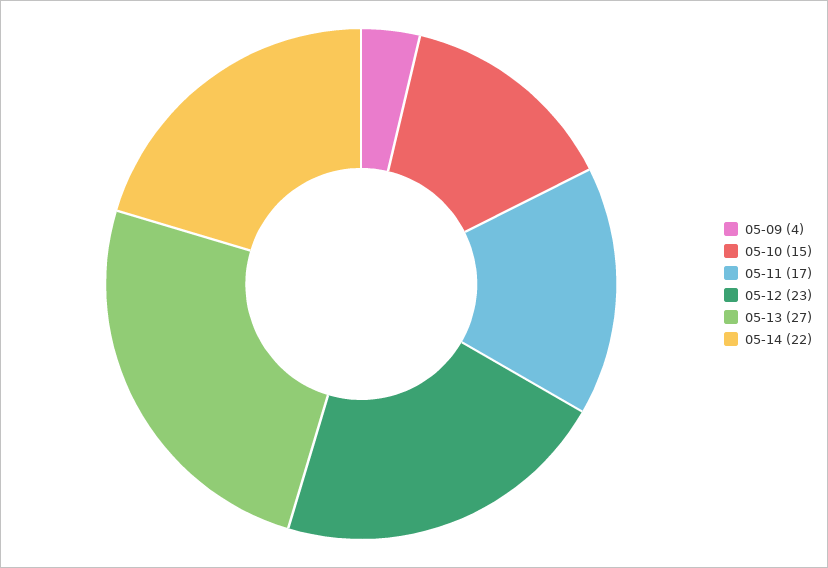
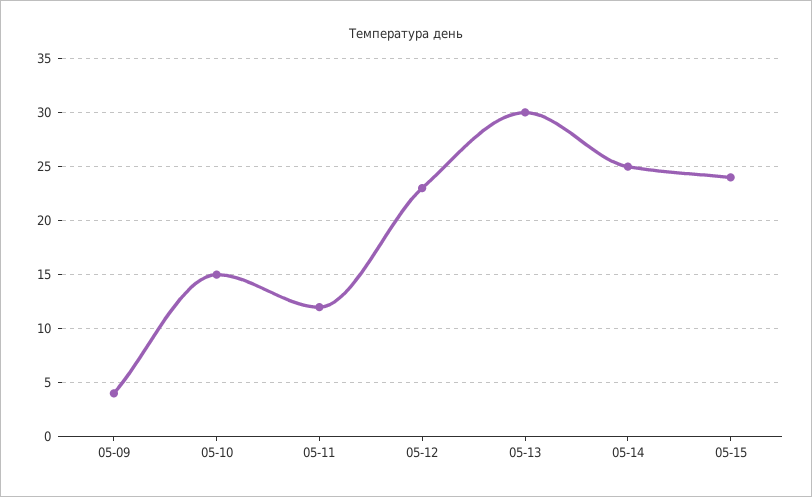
05-11: 17 -> 12
05-13: 27 -> 30
05-14: 22 -> 25
05-15: none -> 24

